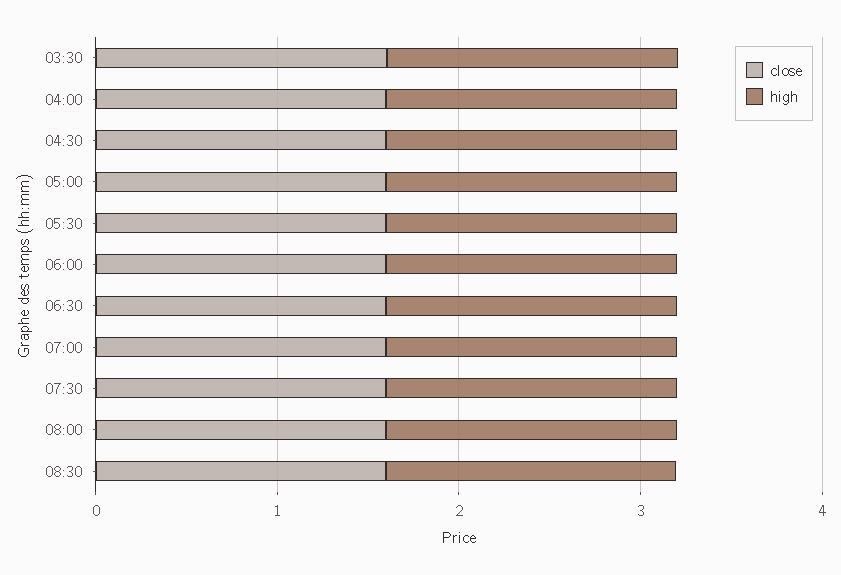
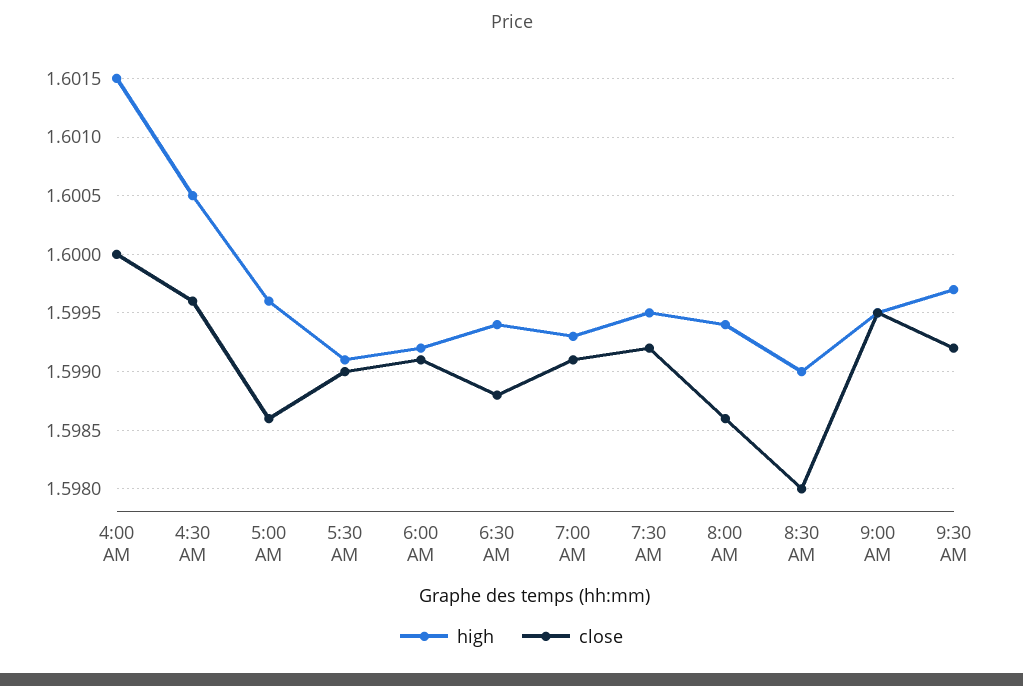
close, 03:30: 1.6 -> none
high, 03:30: 1.6 -> none
high, 9:00 AM: none -> 1.5995
close, 9:00 AM: none -> 1.5995
high, 9:30 AM: none -> 1.5997
close, 9:30 AM: none -> 1.5992

